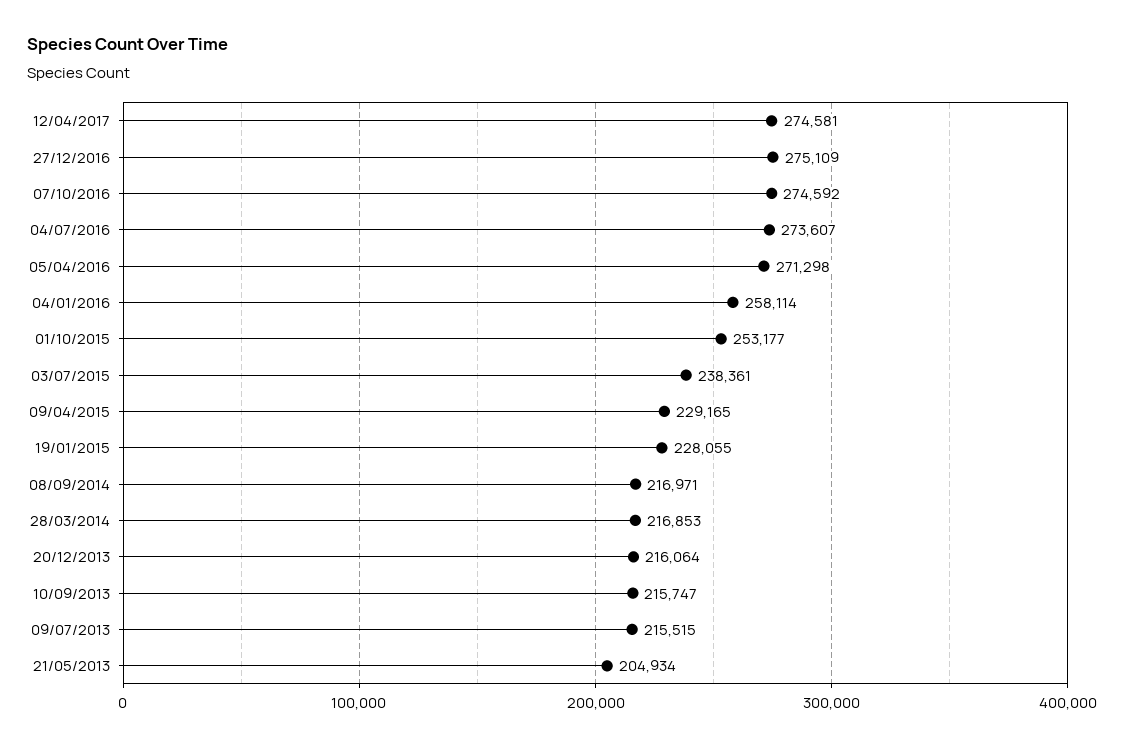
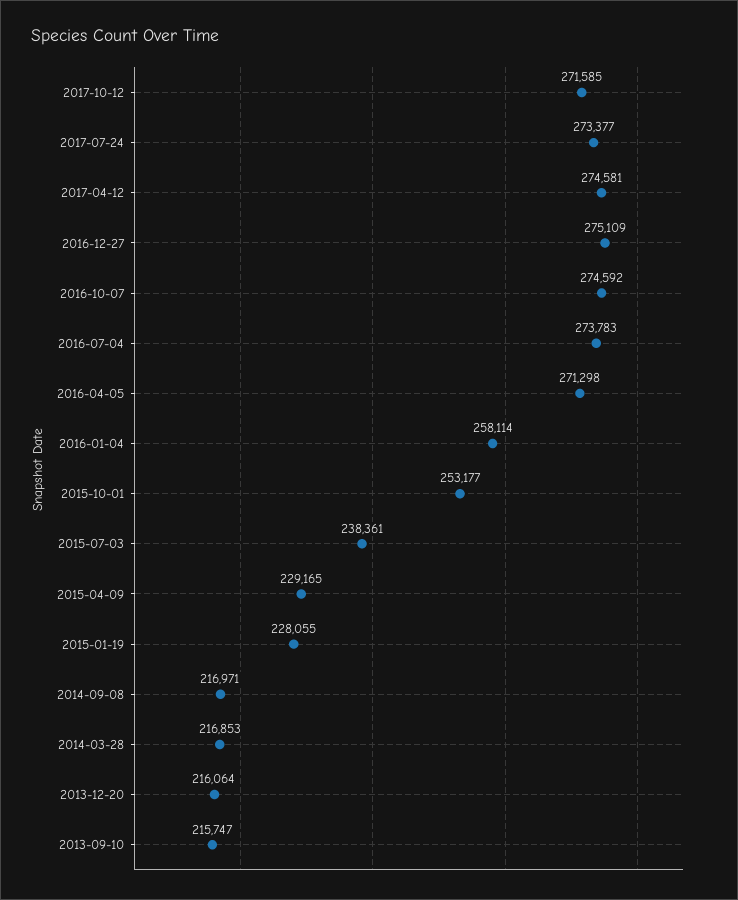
04/07/2016: 273607 -> 273783
09/07/2013: 215515 -> none
21/05/2013: 204934 -> none
2017-10-12: none -> 271585
2017-07-24: none -> 273377

